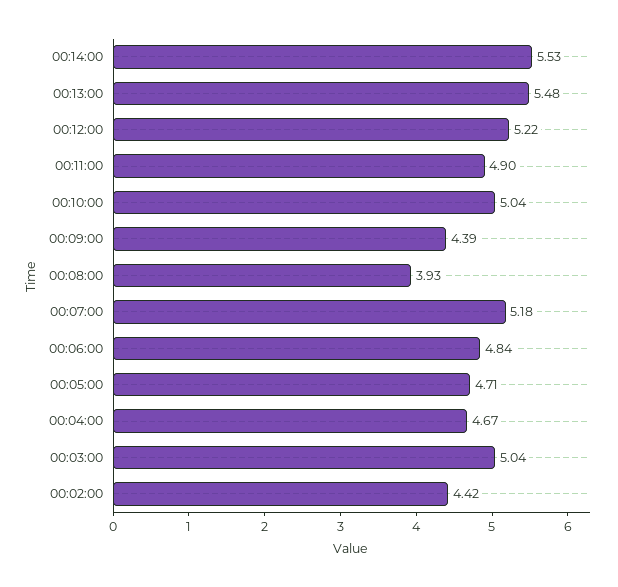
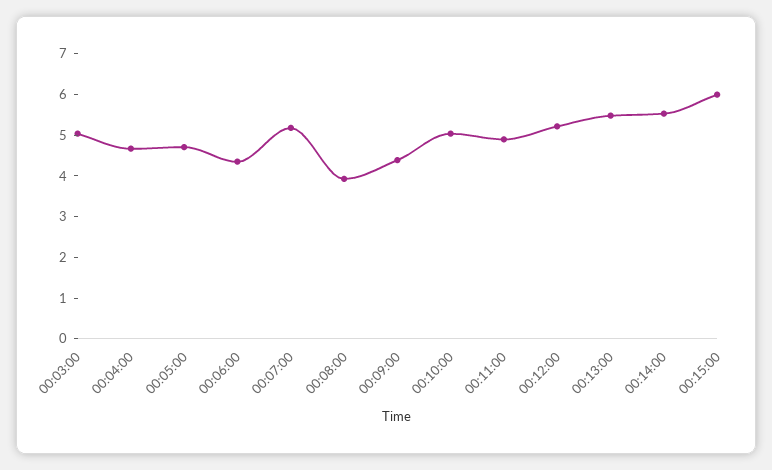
00:06:00: 4.84 -> 4.4
00:02:00: 4.42 -> none
00:15:00: none -> 6

